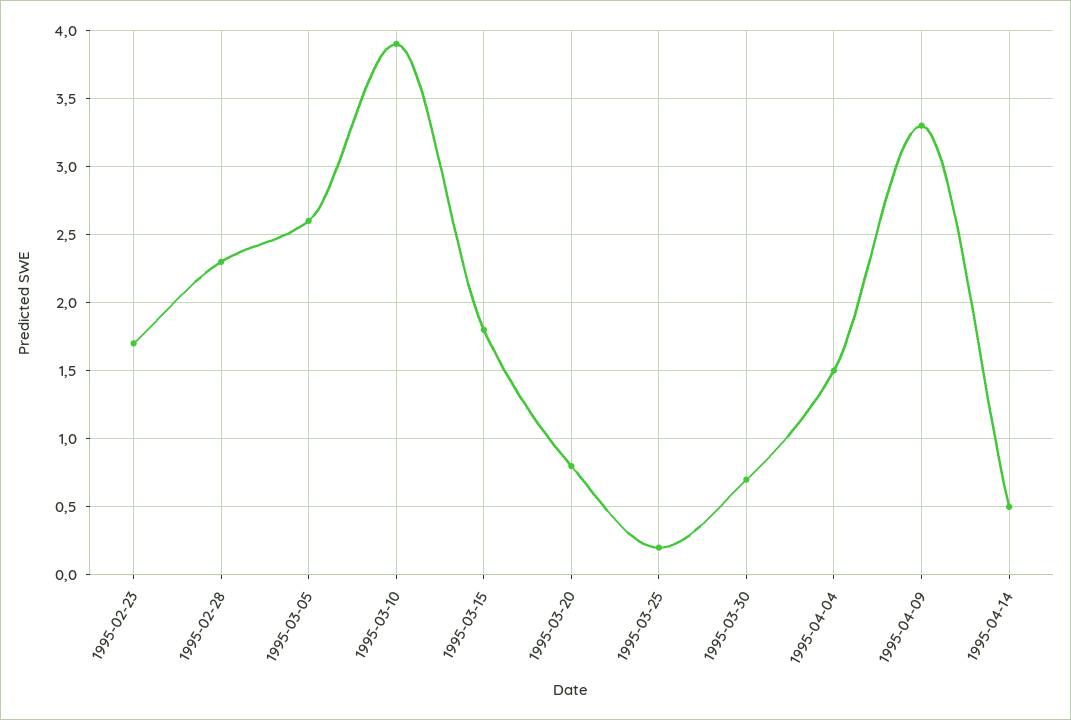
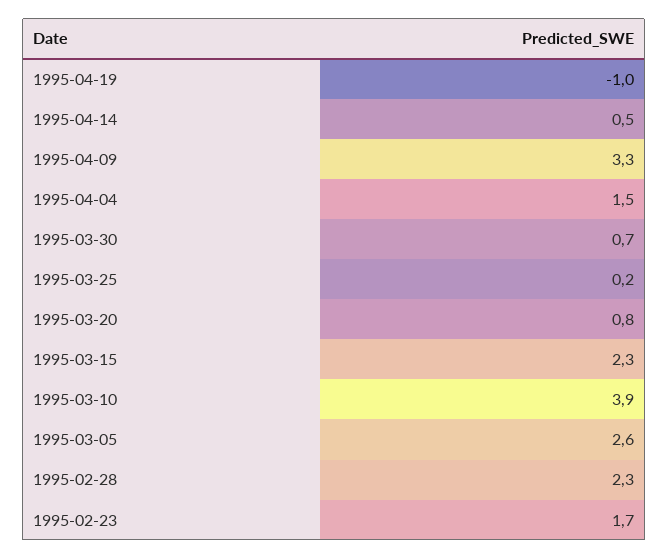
1995-03-15: 1.8 -> 2.3
1995-04-19: none -> -1

